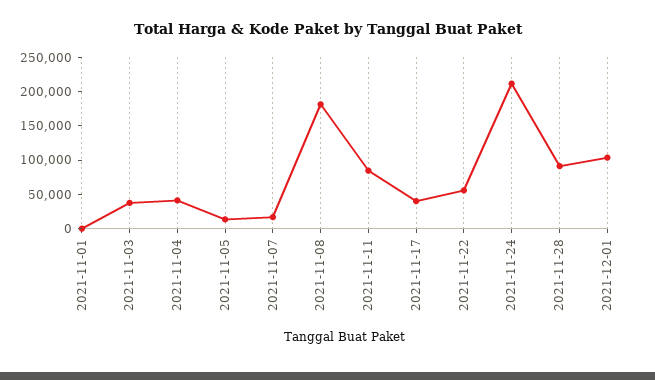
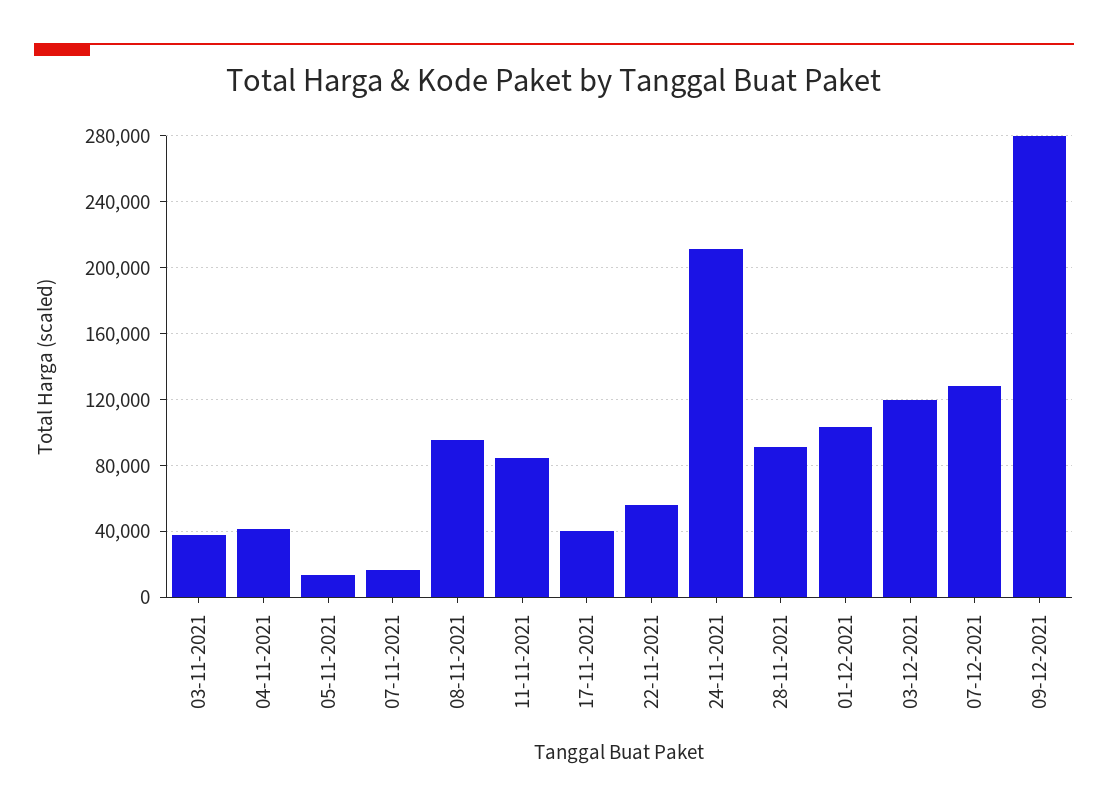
2021-11-01: 0 -> none
2021-11-08: 175000 -> 95000
03-12-2021: none -> 120000
07-12-2021: none -> 130000
09-12-2021: none -> 280000

